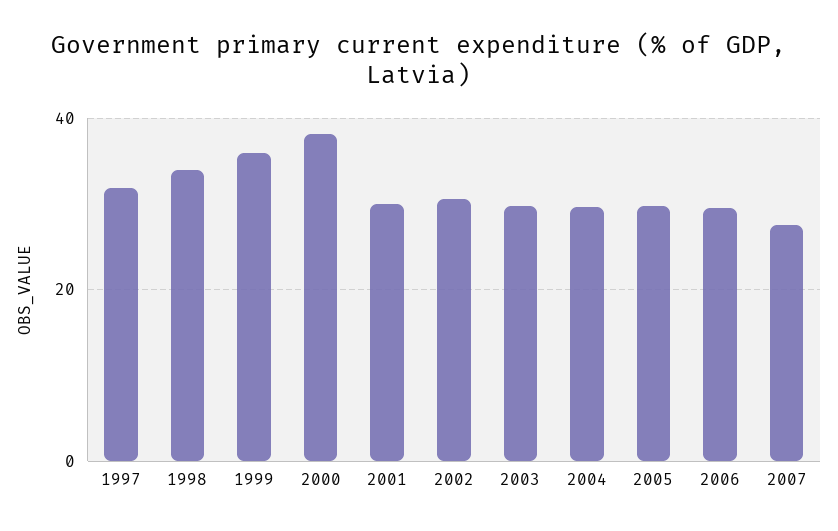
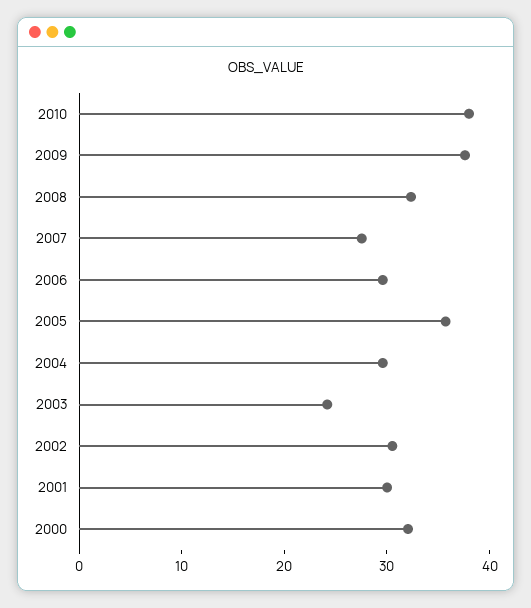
1997: 32 -> none
1998: 34 -> none
1999: 36 -> none
2000: 38 -> 32
2003: 30 -> 24
2005: 30 -> 36
2010: none -> 38
2009: none -> 38
2008: none -> 32

